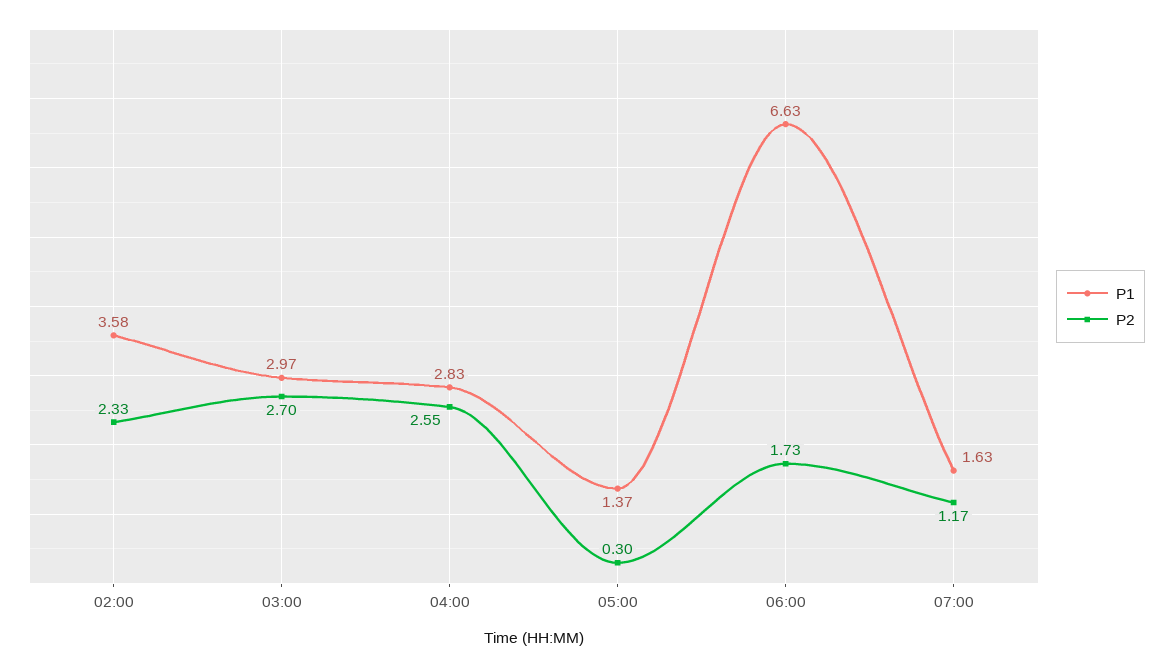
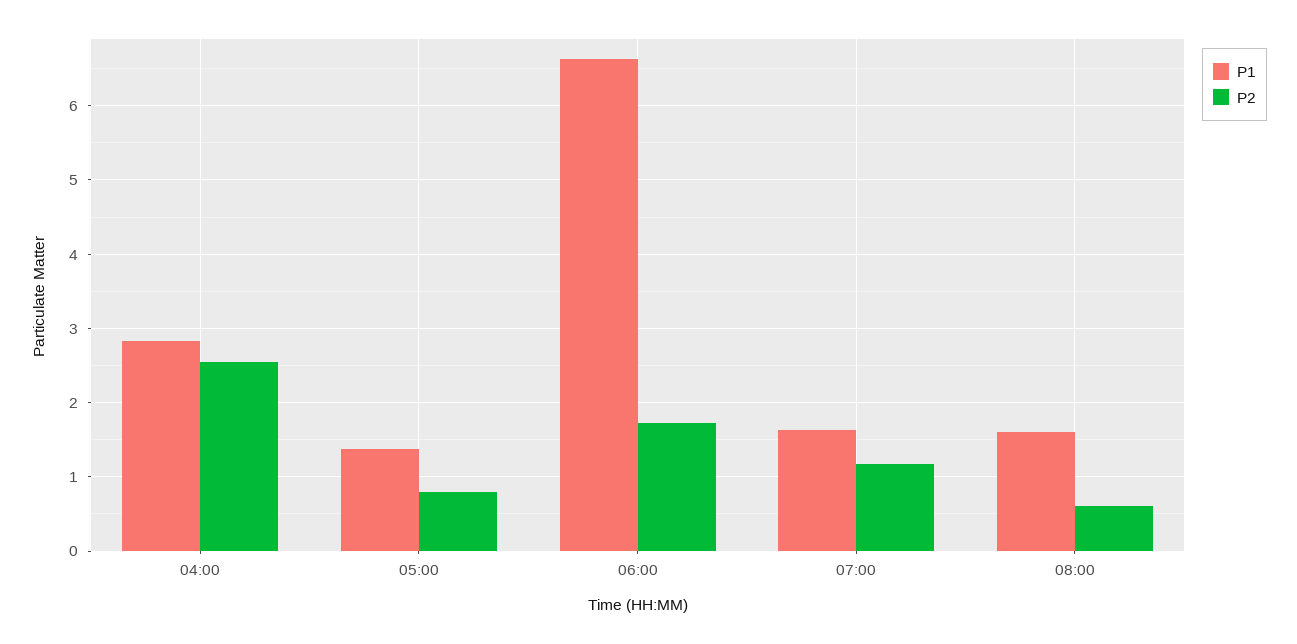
P1, 02:00: 3.58 -> none
P2, 02:00: 2.33 -> none
P1, 03:00: 2.97 -> none
P2, 03:00: 2.7 -> none
P2, 05:00: 0.3 -> 0.8
P1, 08:00: none -> 1.6
P2, 08:00: none -> 0.6

